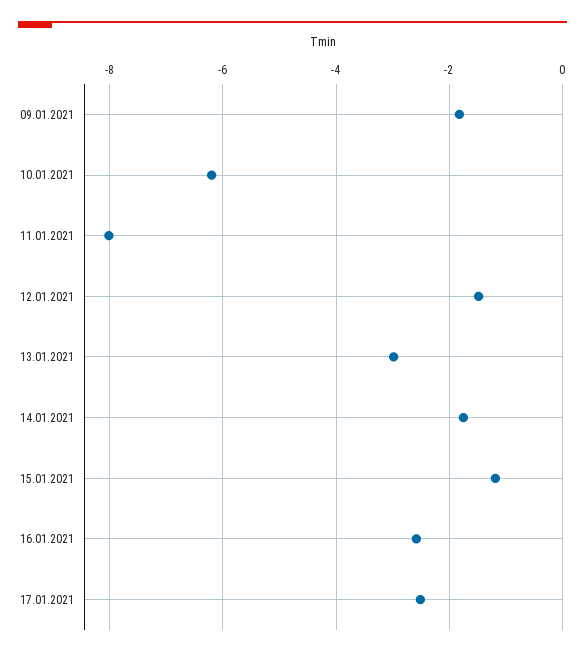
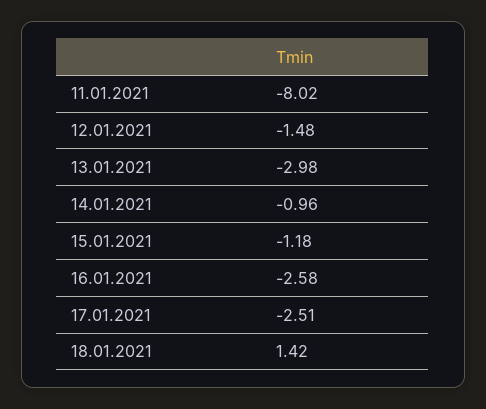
09.01.2021: -1.8 -> none
10.01.2021: -6.2 -> none
14.01.2021: -1.8 -> -0.96
18.01.2021: none -> 1.42

